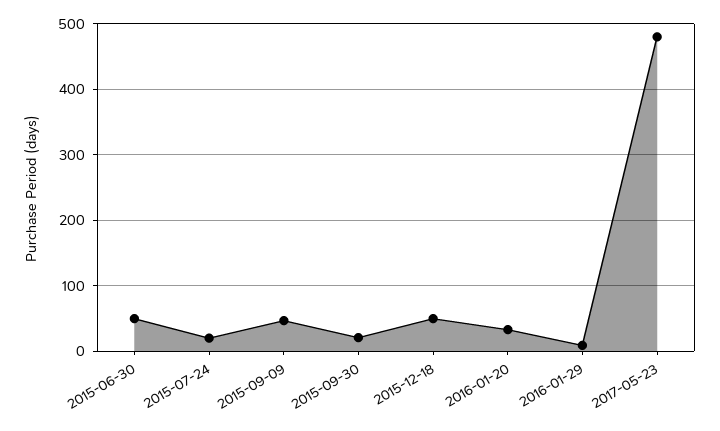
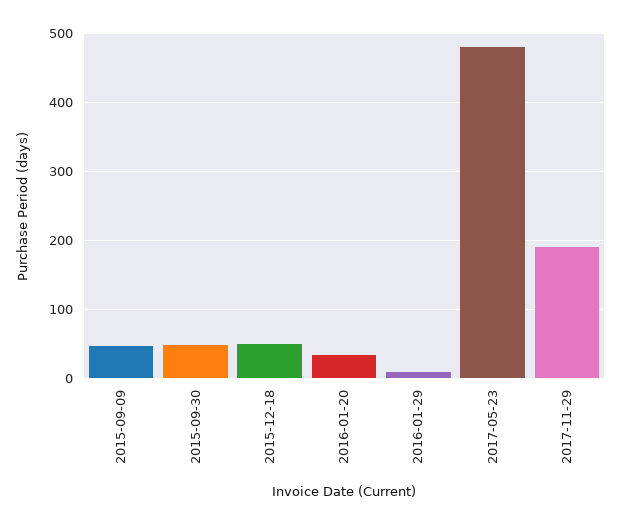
2015-06-30: 50 -> none
2015-07-24: 20 -> none
2015-09-30: 20 -> 50
2017-11-29: none -> 190

